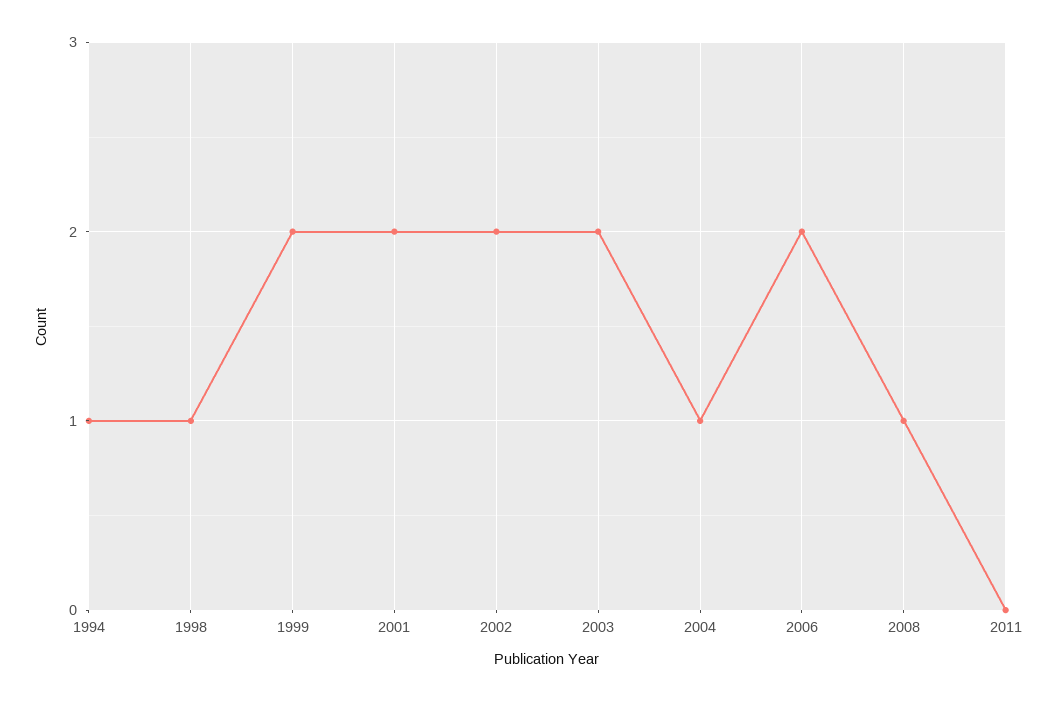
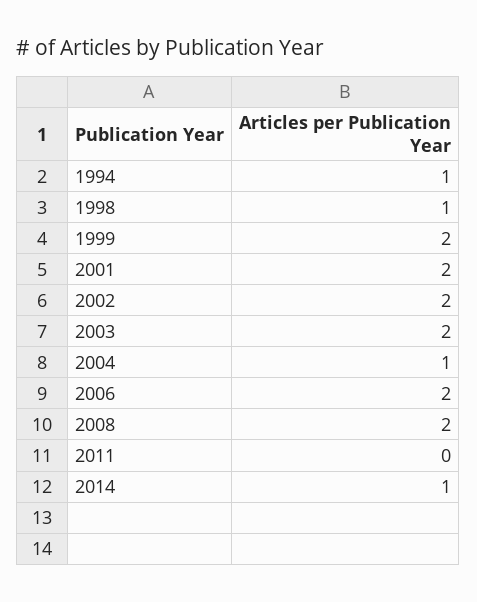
2008: 1 -> 2
2014: none -> 1

